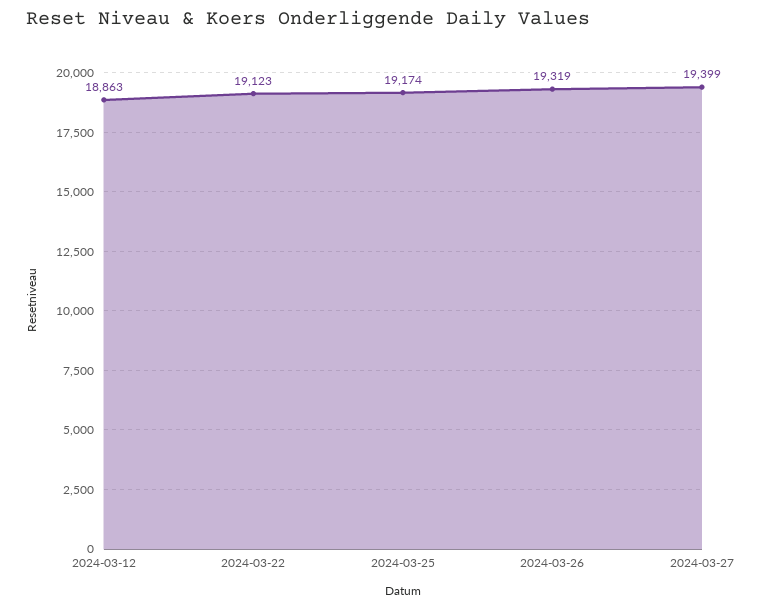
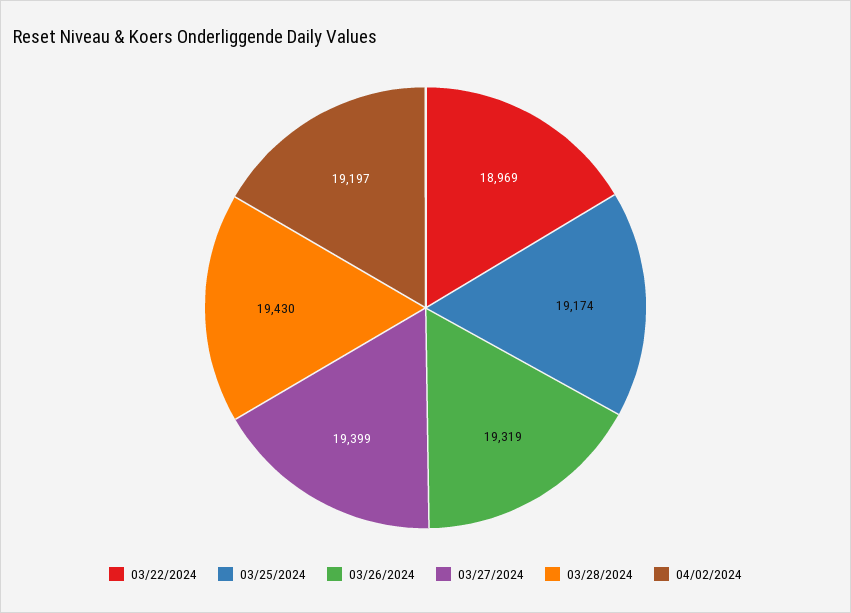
2024-03-12: 18863 -> none
2024-03-22: 19123 -> 18969
03/28/2024: none -> 19430
04/02/2024: none -> 19197

